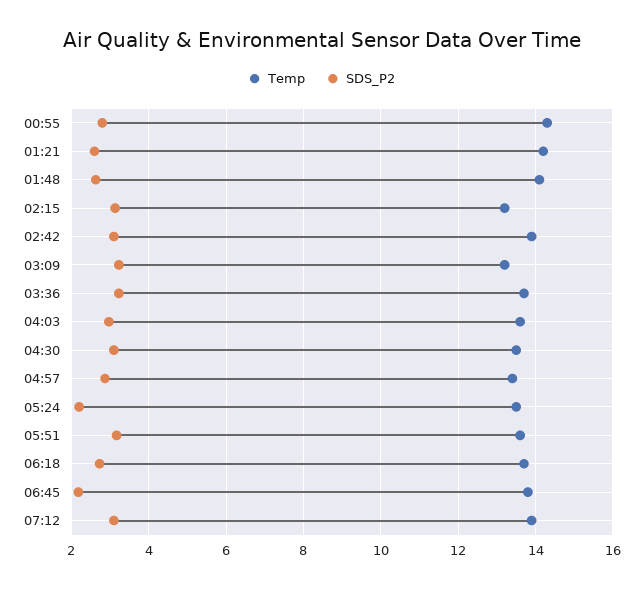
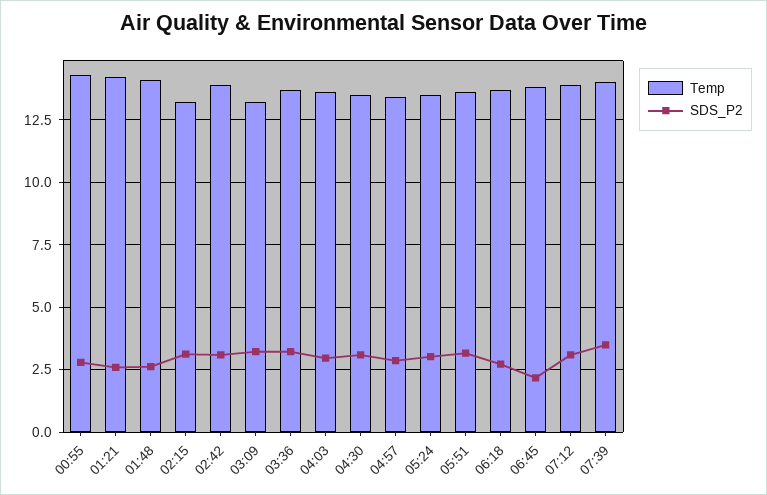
SDS_P2, 05:24: 2.2 -> 3
Temp, 07:39: none -> 14
SDS_P2, 07:39: none -> 3.5

